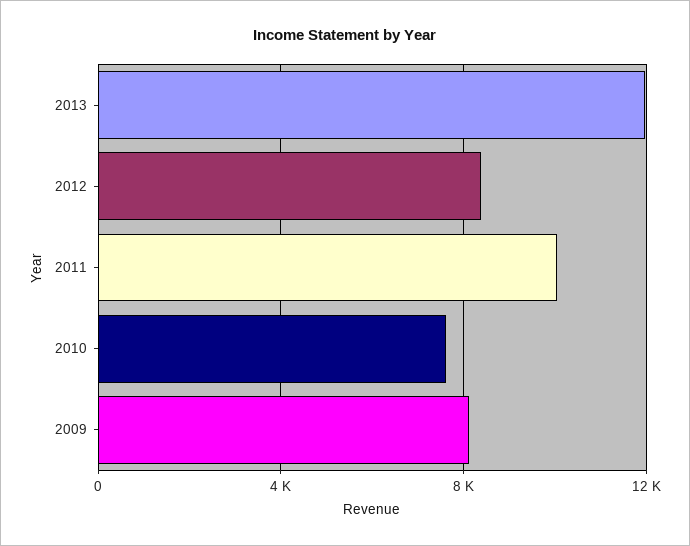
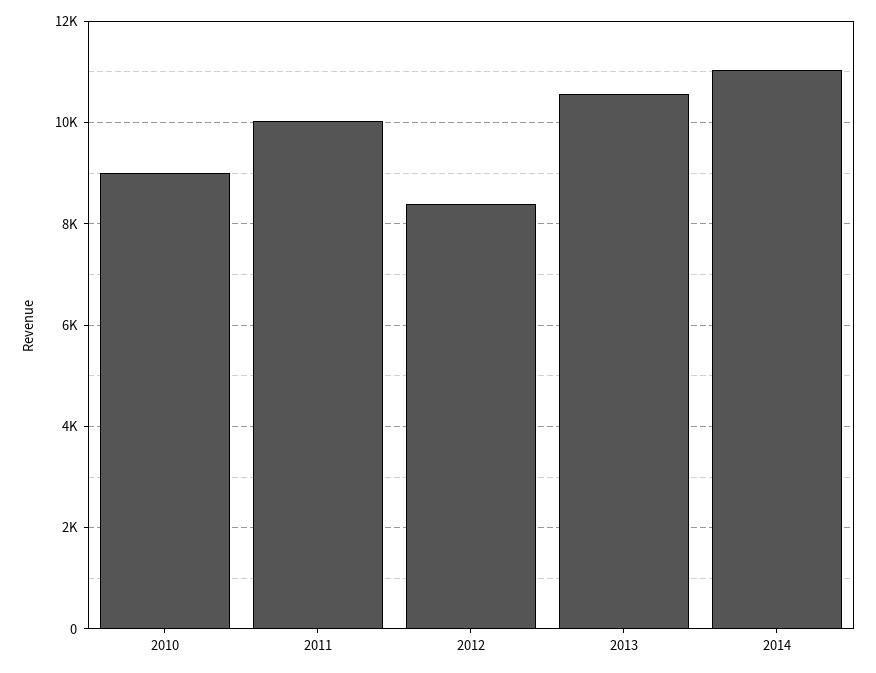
2013: 12000 -> 10600
2010: 7500 -> 9000
2009: 8000 -> none
2014: none -> 11000

